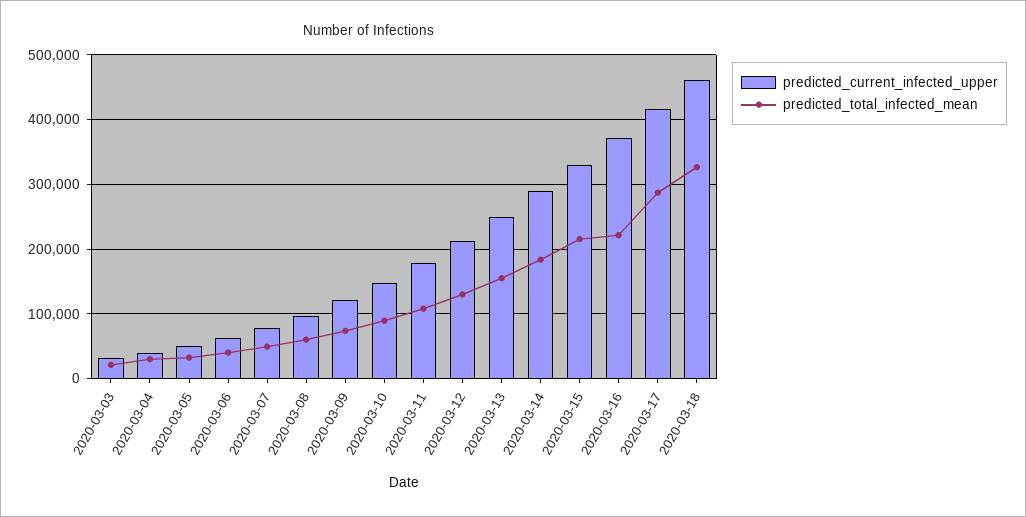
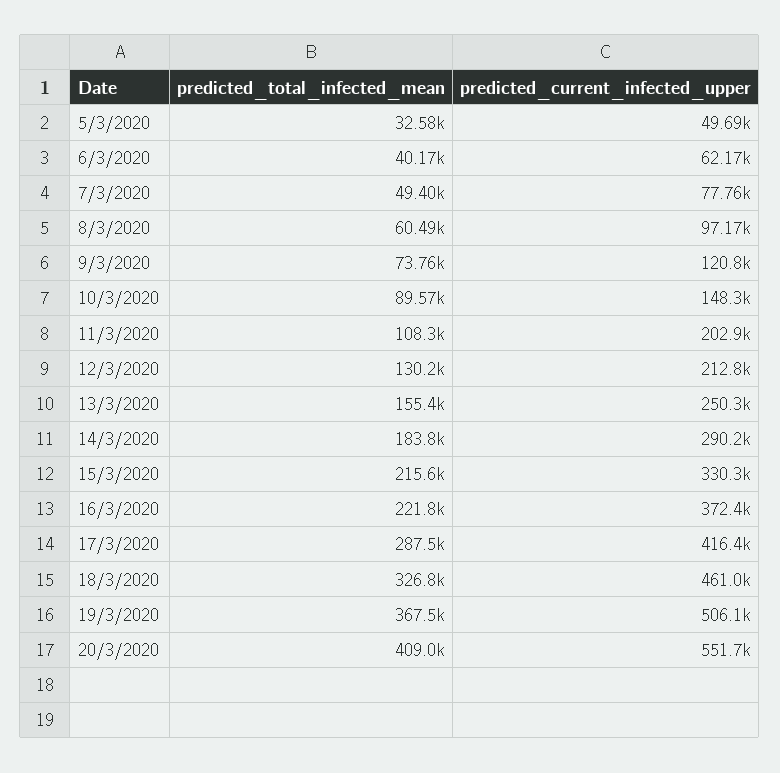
predicted_current_infected_upper, 2020-03-03: 30000 -> none
predicted_total_infected_mean, 2020-03-03: 20000 -> none
predicted_current_infected_upper, 2020-03-04: 40000 -> none
predicted_total_infected_mean, 2020-03-04: 30000 -> none
predicted_current_infected_upper, 2020-03-11: 180000 -> 202900
predicted_total_infected_mean, 19/3/2020: none -> 367500
predicted_current_infected_upper, 19/3/2020: none -> 506100
predicted_total_infected_mean, 20/3/2020: none -> 409000
predicted_current_infected_upper, 20/3/2020: none -> 551700

